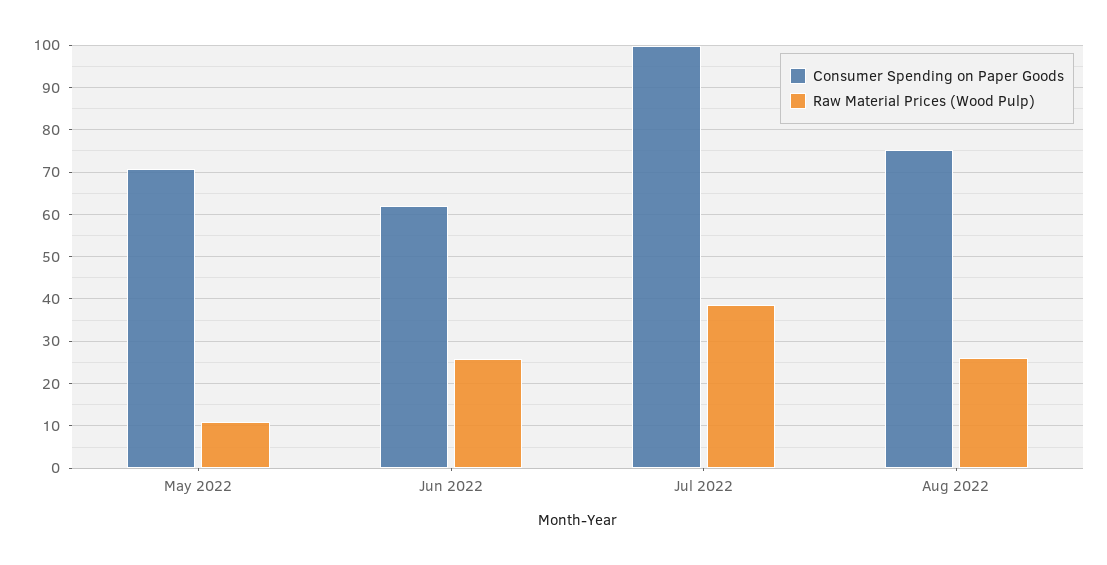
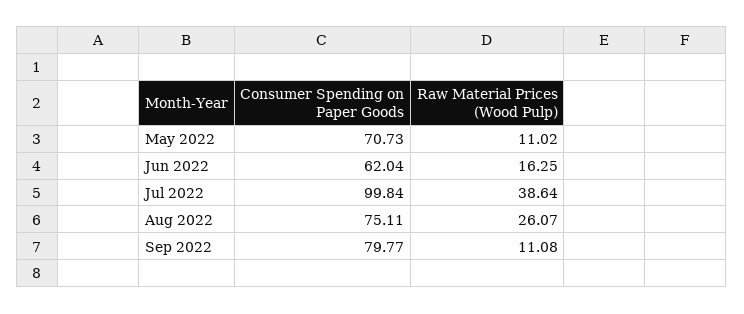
Raw Material Prices (Wood Pulp), Jun 2022: 26 -> 16.25
Consumer Spending on Paper Goods, Sep 2022: none -> 79.77
Raw Material Prices (Wood Pulp), Sep 2022: none -> 11.08

